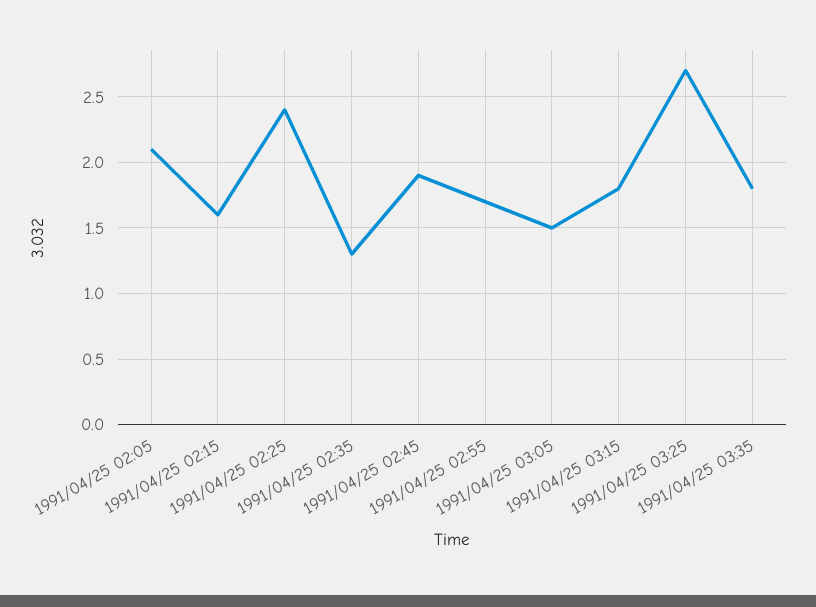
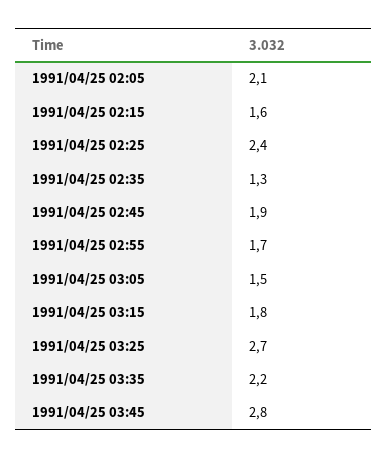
1991/04/25 03:35: 1.8 -> 2.2
1991/04/25 03:45: none -> 2.8

